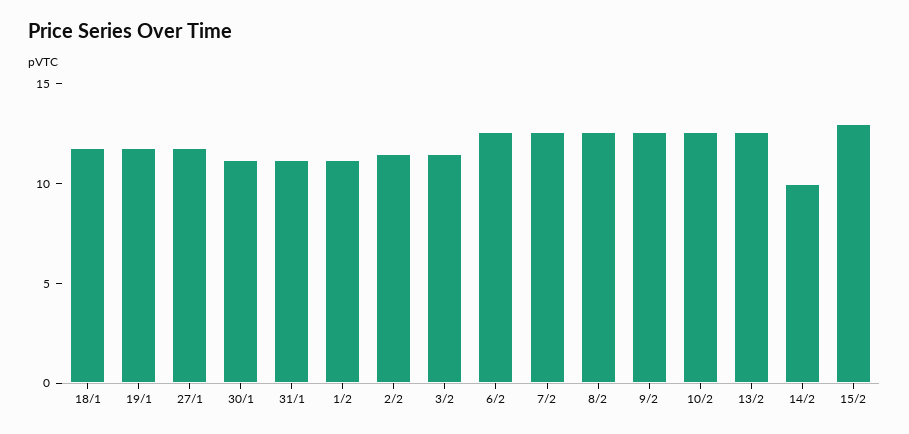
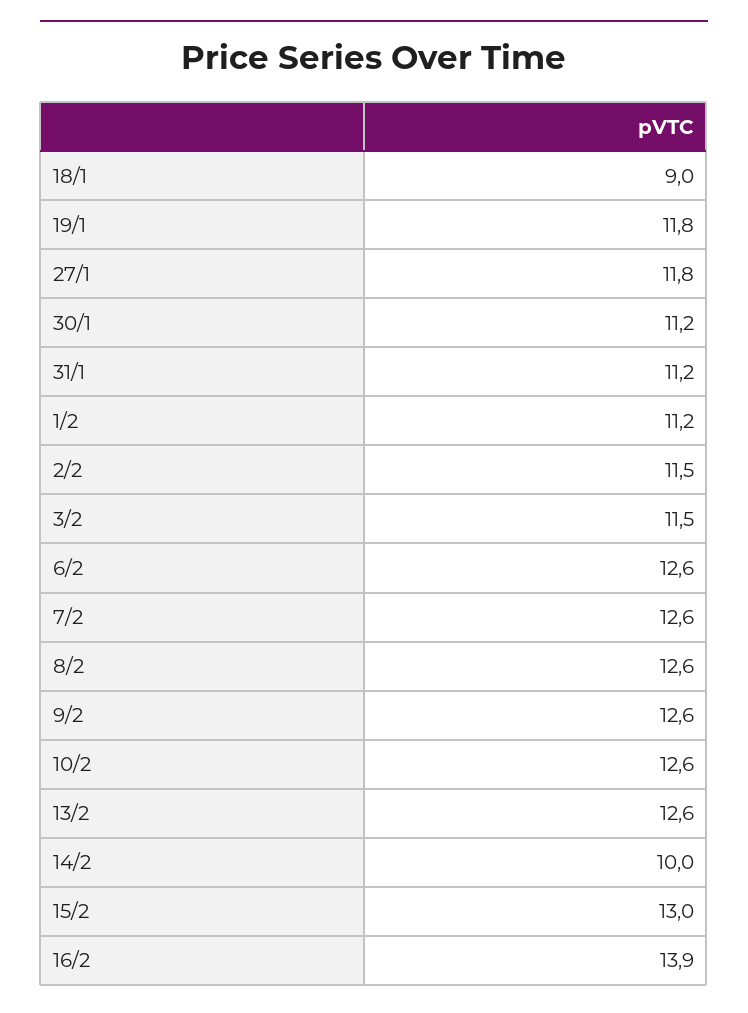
18/1: 12 -> 9
16/2: none -> 13.9

